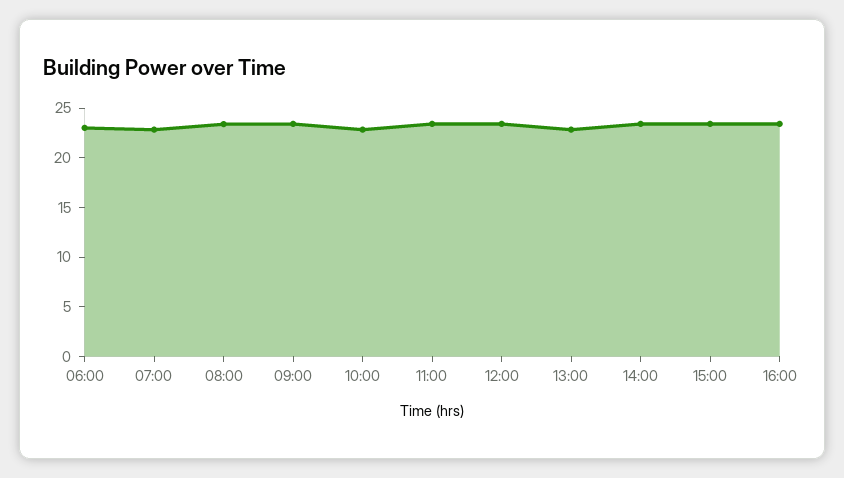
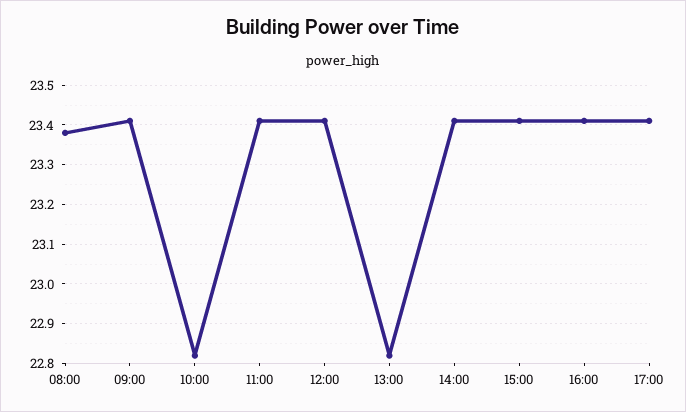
06:00: 23 -> none
07:00: 23 -> none
17:00: none -> 23.4

